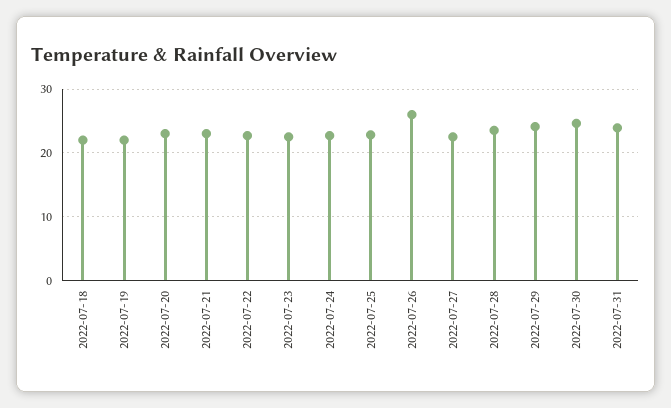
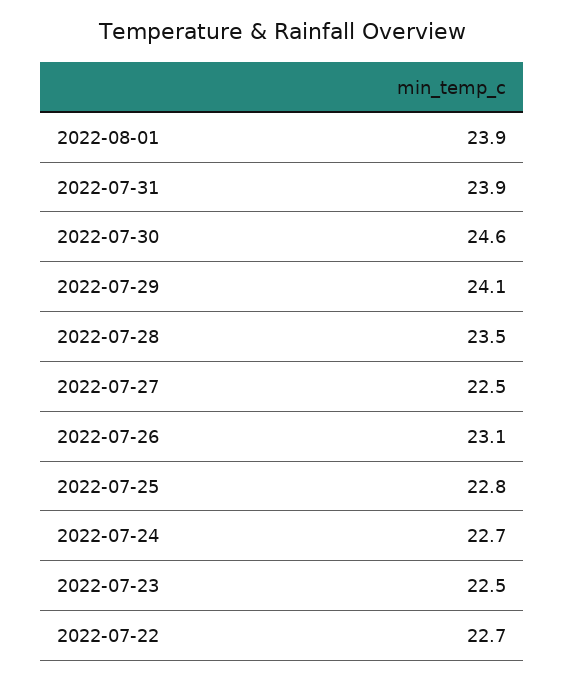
2022-07-18: 22 -> none
2022-07-19: 22 -> none
2022-07-20: 23 -> none
2022-07-21: 23 -> none
2022-07-26: 26 -> 23.1
2022-08-01: none -> 23.9

